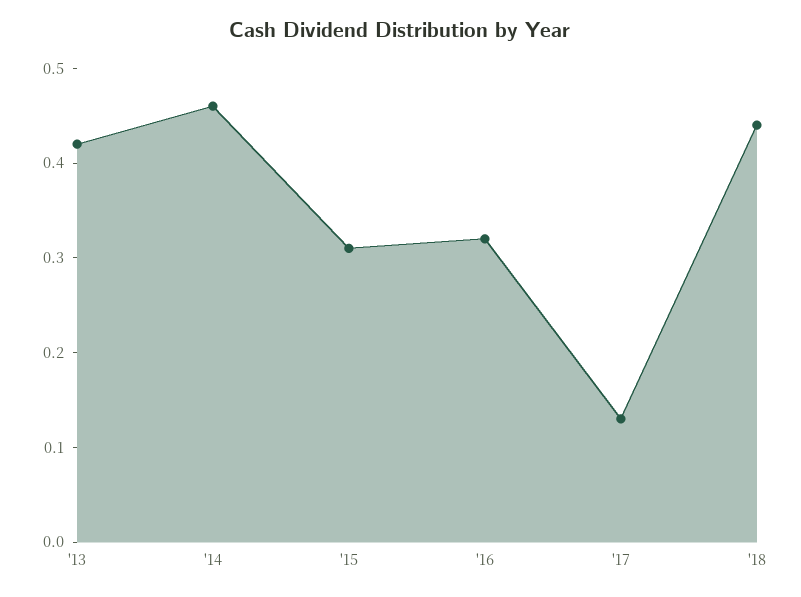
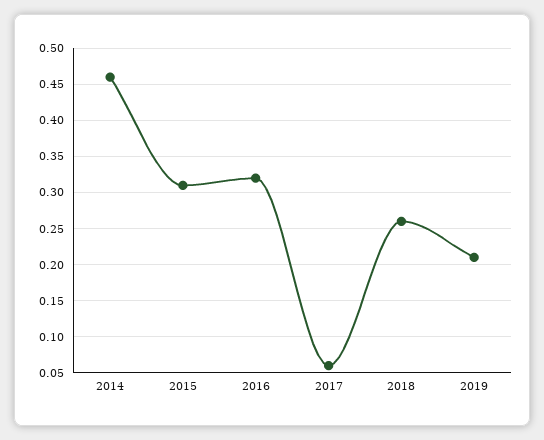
'13: 0.42 -> none
'17: 0.13 -> 0.06
'18: 0.44 -> 0.26
2019: none -> 0.21

